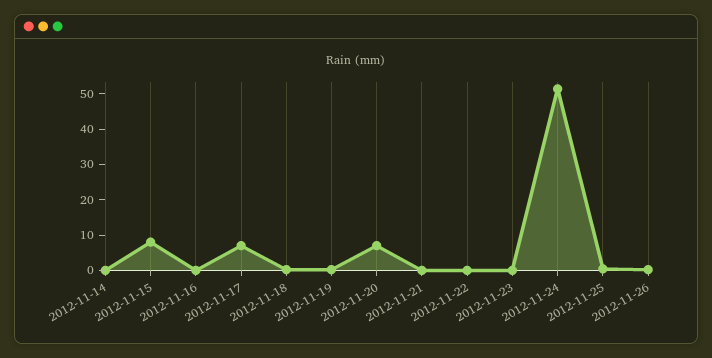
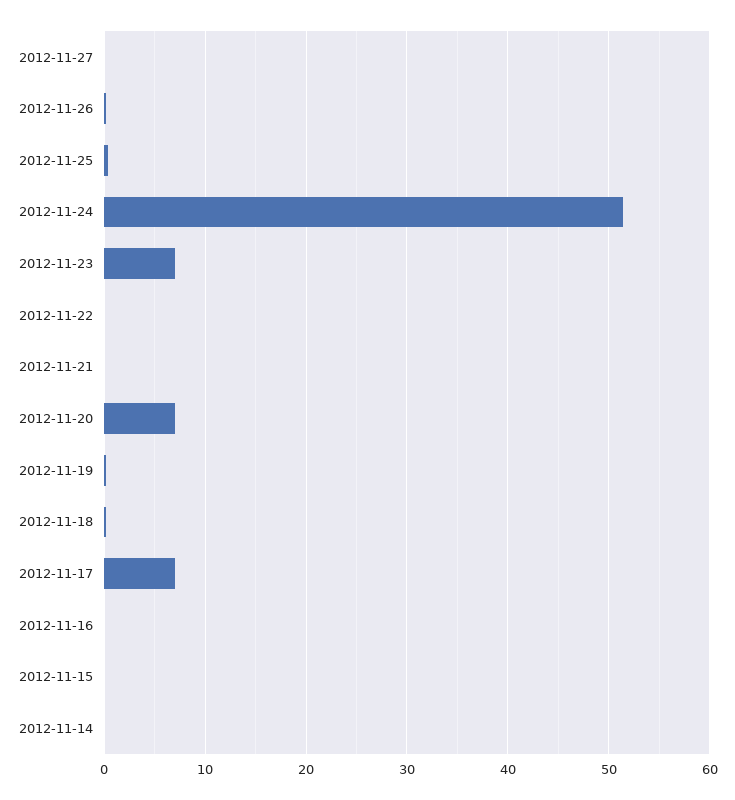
2012-11-15: 7.5 -> 0
2012-11-23: 0 -> 7
2012-11-27: none -> 0

